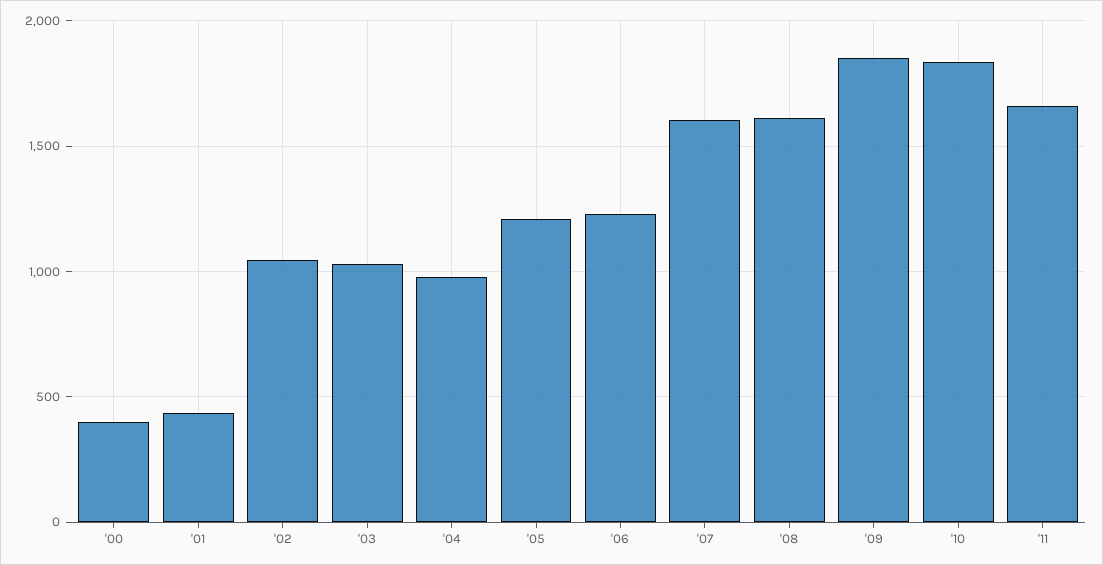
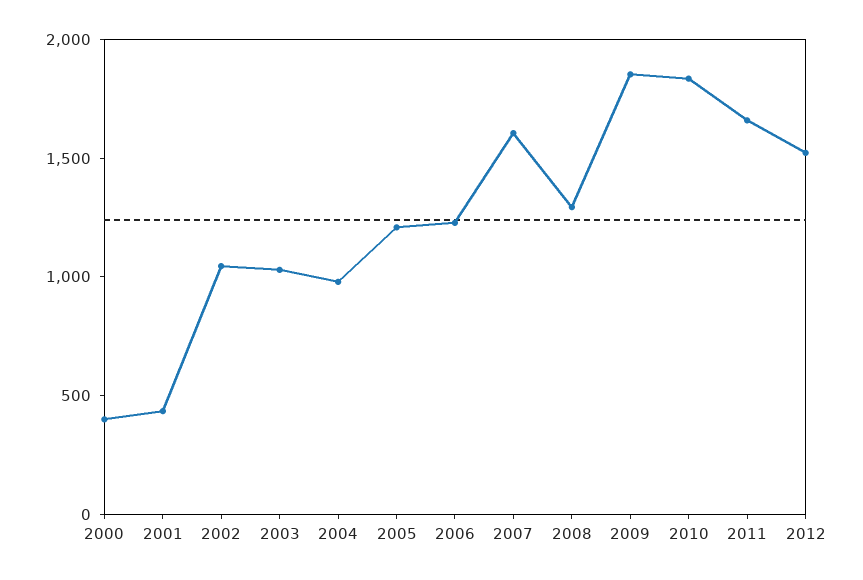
'08: 1600 -> 1300
2012: none -> 1500

